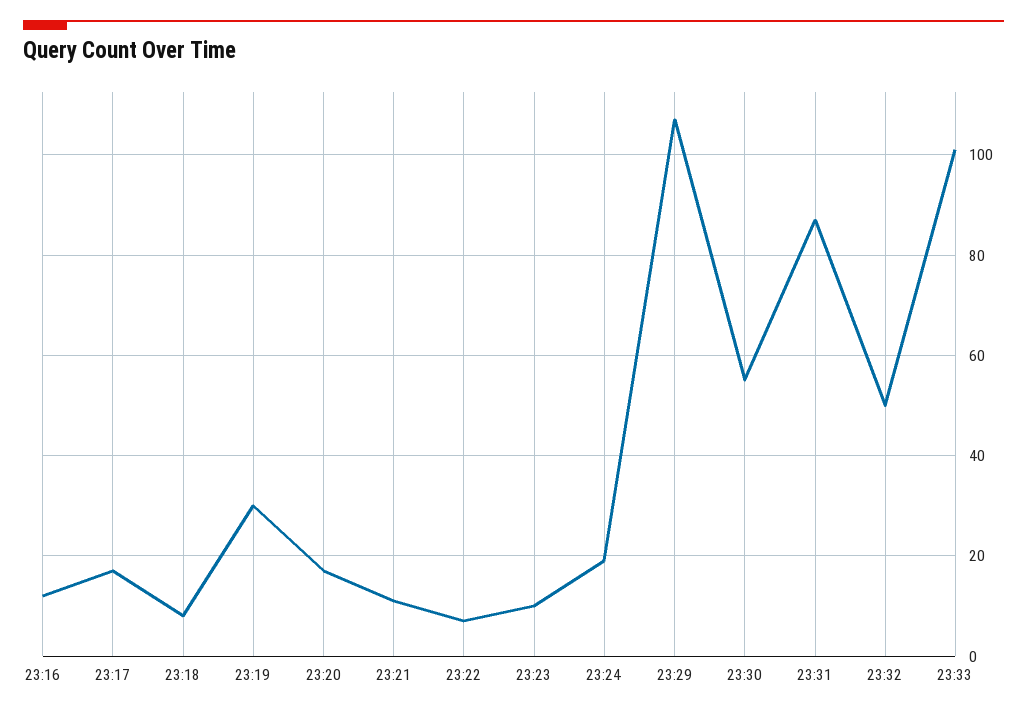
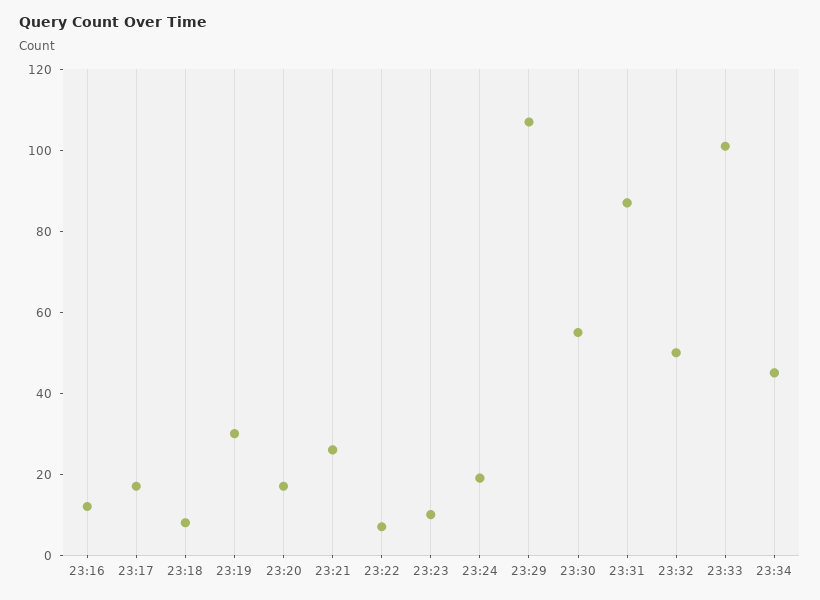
23:21: 10 -> 25
23:34: none -> 45

